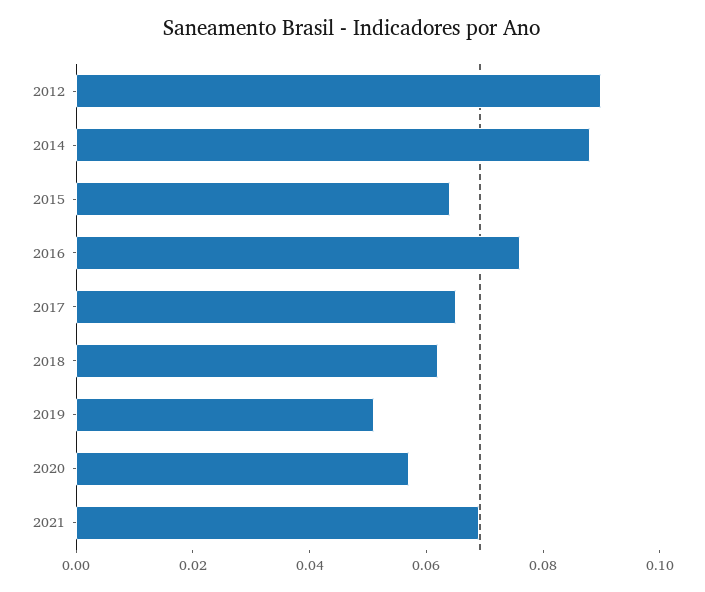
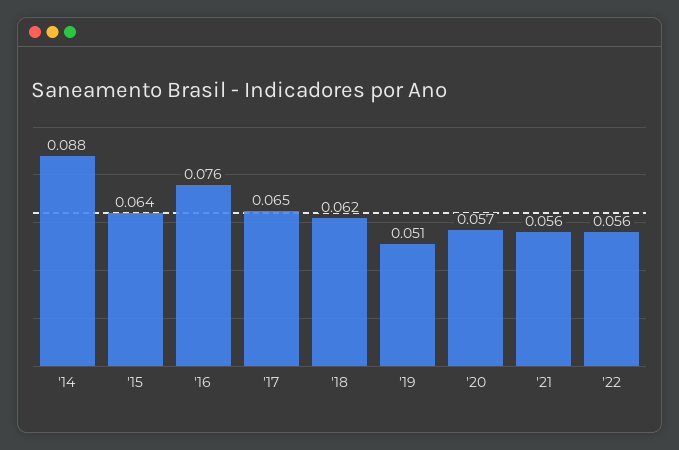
2012: 0.09 -> none
2021: 0.07 -> 0.056
'22: none -> 0.056

